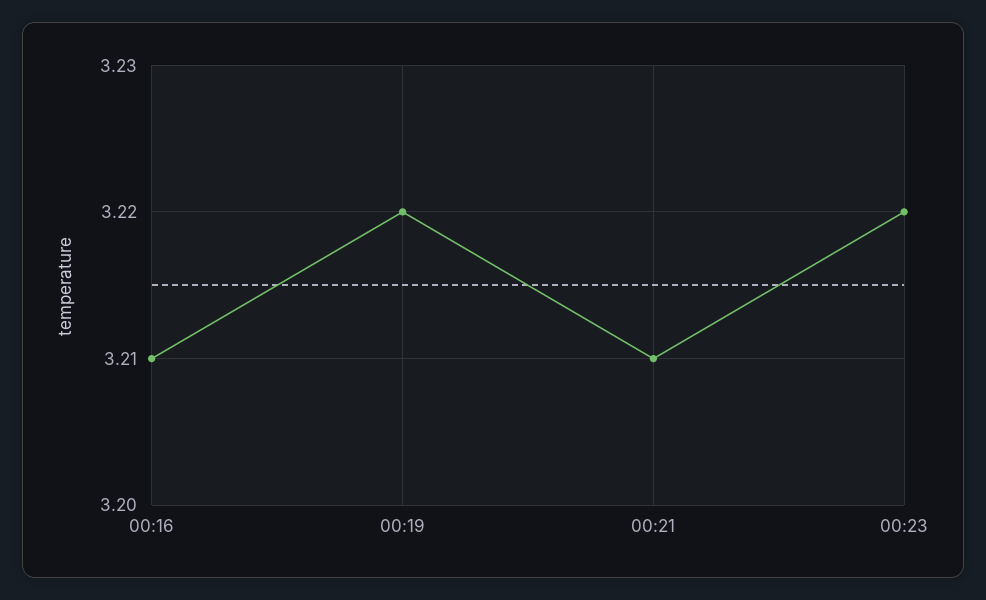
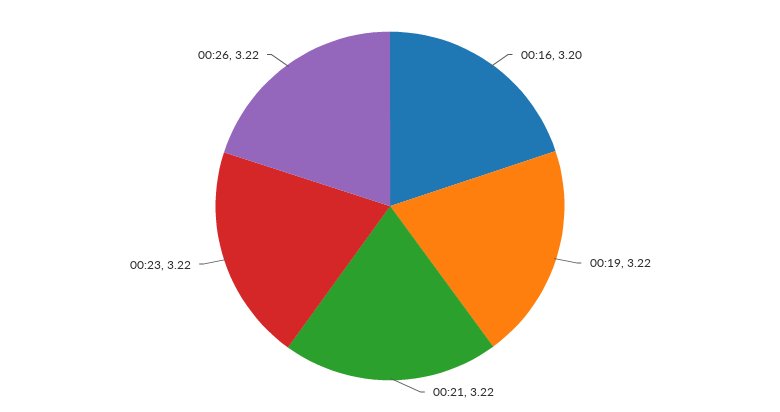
00:16: 3.21 -> 3.2
00:21: 3.21 -> 3.22
00:26: none -> 3.22

